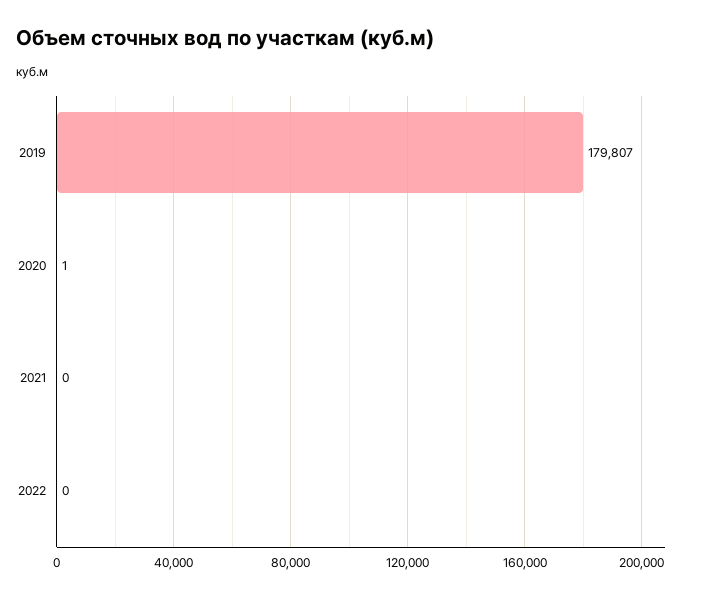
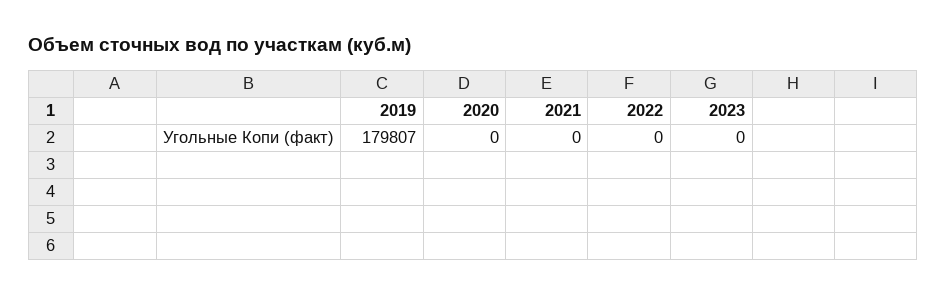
2020: 1 -> 0
2023: none -> 0

